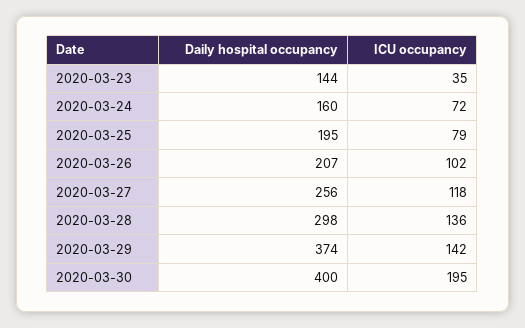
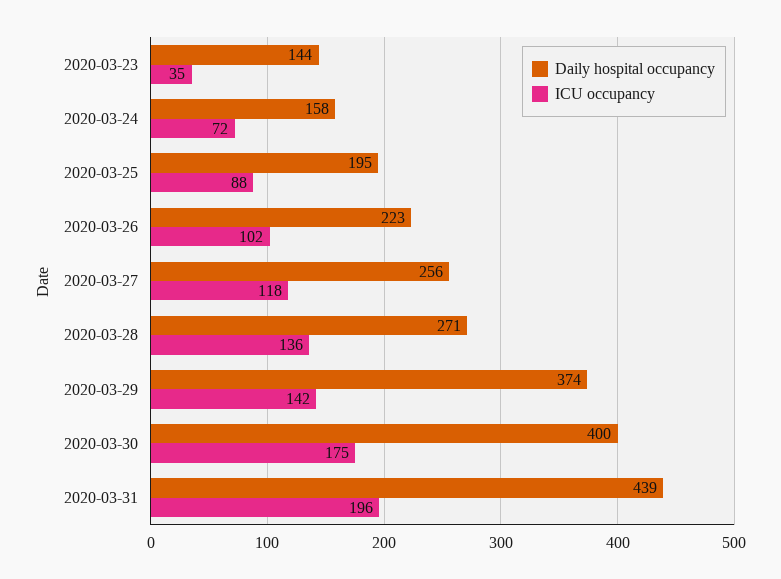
Daily hospital occupancy, 2020-03-24: 160 -> 158
ICU occupancy, 2020-03-25: 79 -> 88
Daily hospital occupancy, 2020-03-26: 207 -> 223
Daily hospital occupancy, 2020-03-28: 298 -> 271
ICU occupancy, 2020-03-30: 195 -> 175
Daily hospital occupancy, 2020-03-31: none -> 439
ICU occupancy, 2020-03-31: none -> 196

